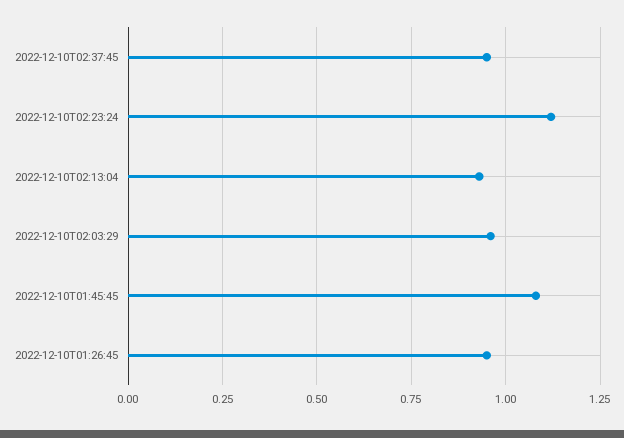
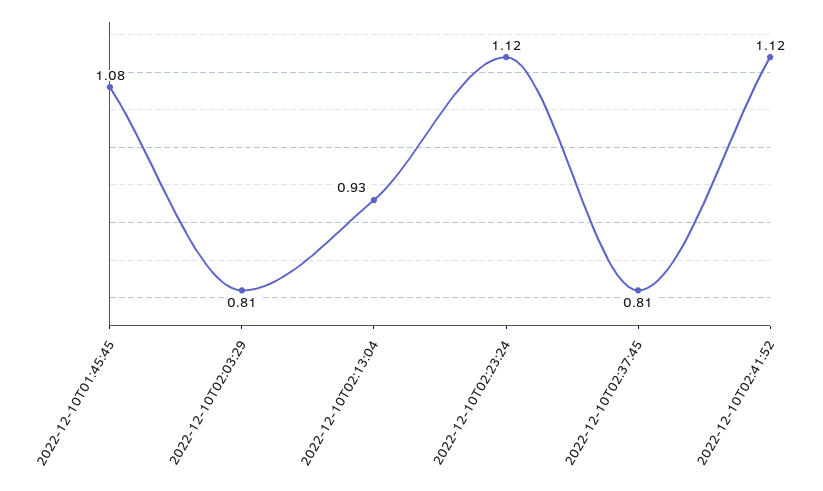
2022-12-10T02:37:45: 0.95 -> 0.81
2022-12-10T02:03:29: 0.95 -> 0.81
2022-12-10T01:26:45: 0.95 -> none
2022-12-10T02:41:52: none -> 1.12

